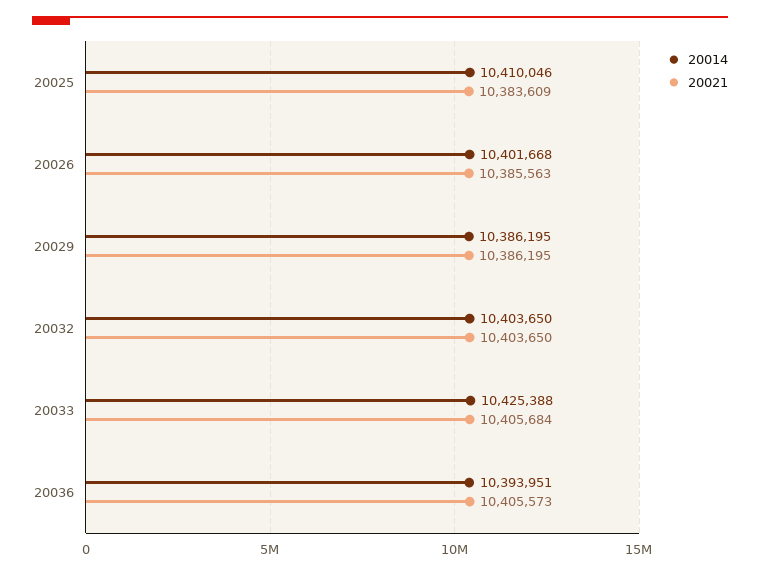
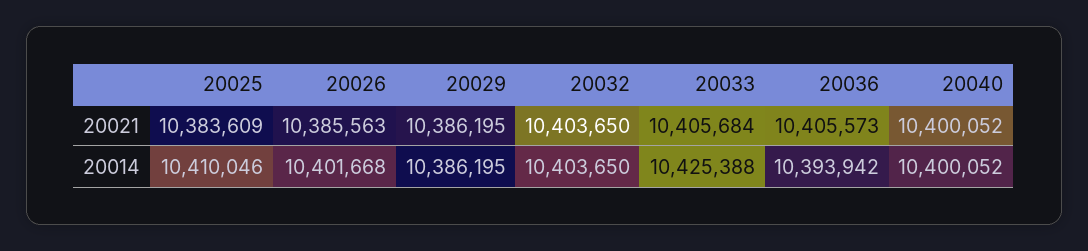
20014, 20036: 10393951 -> 10393942
20021, 20040: none -> 10400052
20014, 20040: none -> 10400052

